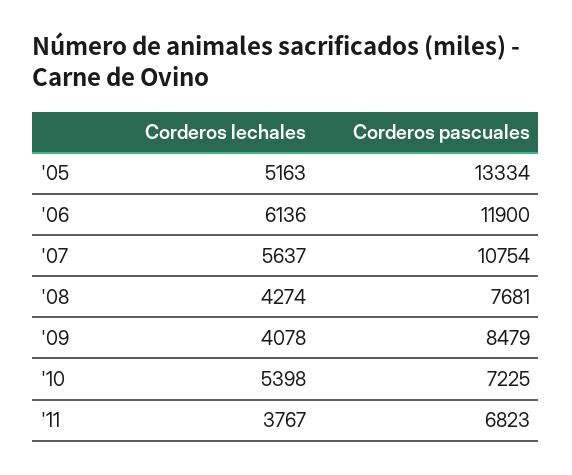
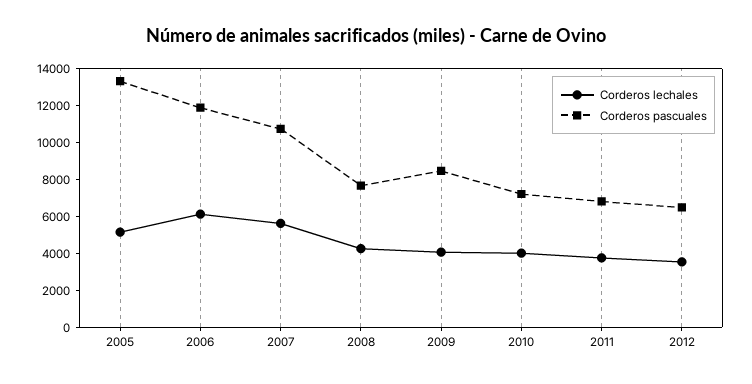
Corderos lechales, '10: 5398 -> 4000
Corderos lechales, 2012: none -> 3500
Corderos pascuales, 2012: none -> 6500

